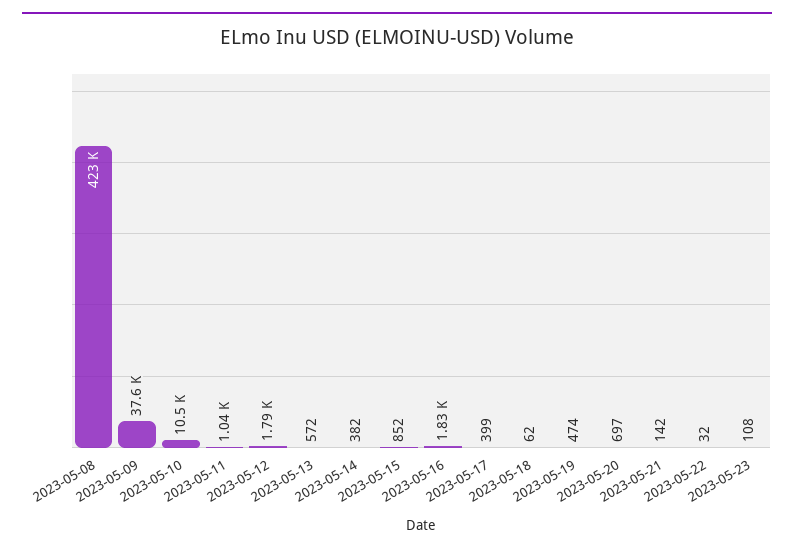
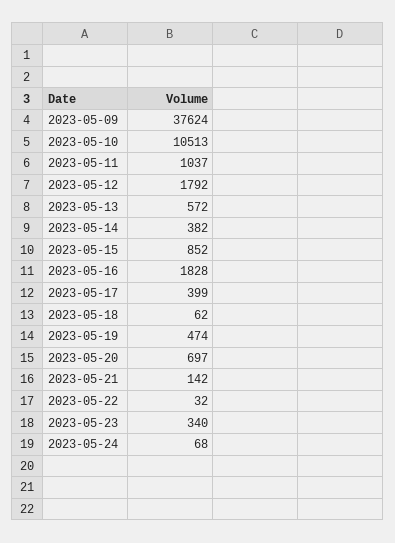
2023-05-08: 423000 -> none
2023-05-23: 108 -> 340
2023-05-24: none -> 68

